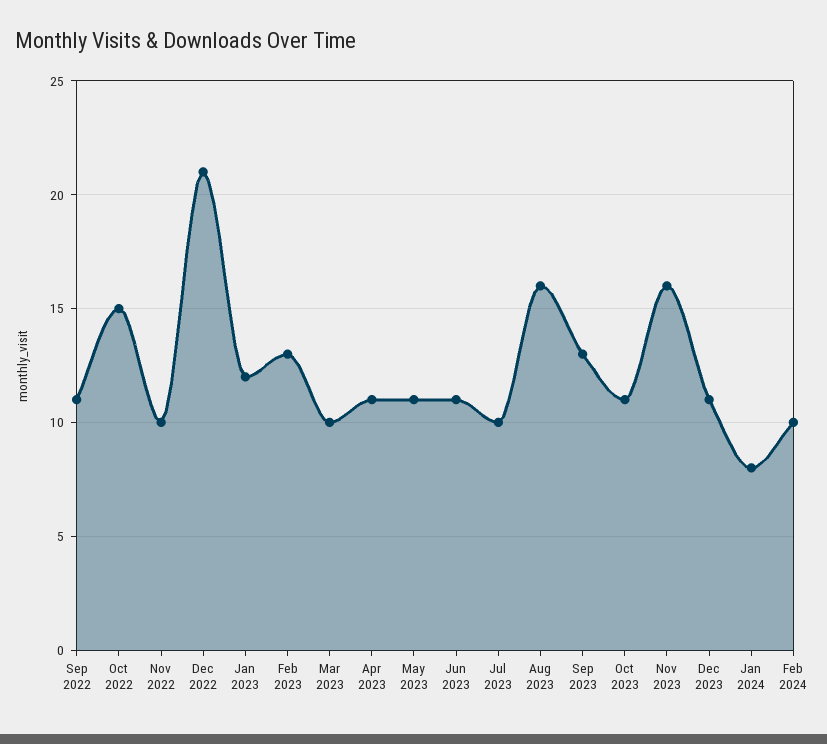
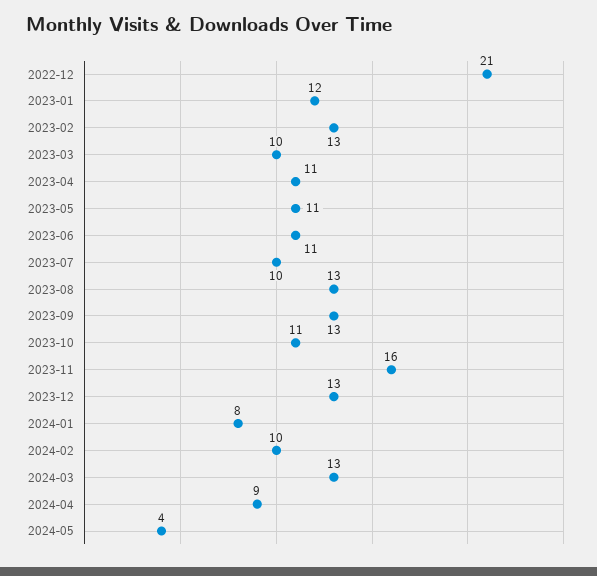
Sep 2022: 11 -> none
Oct 2022: 15 -> none
Nov 2022: 10 -> none
Aug 2023: 16 -> 13
Dec 2023: 11 -> 13
2024-03: none -> 13
2024-04: none -> 9
2024-05: none -> 4

